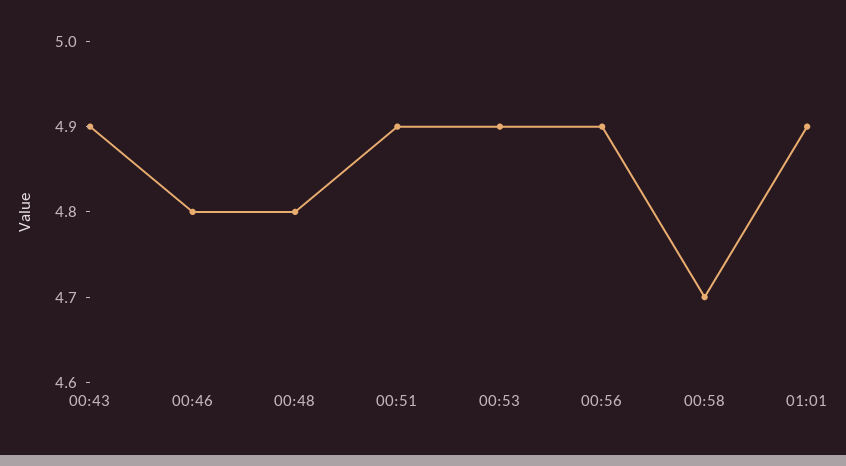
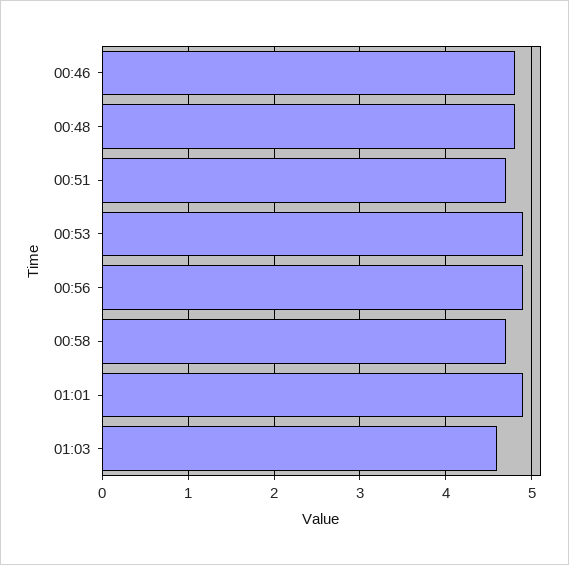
00:43: 4.9 -> none
00:51: 4.9 -> 4.7
01:03: none -> 4.6

